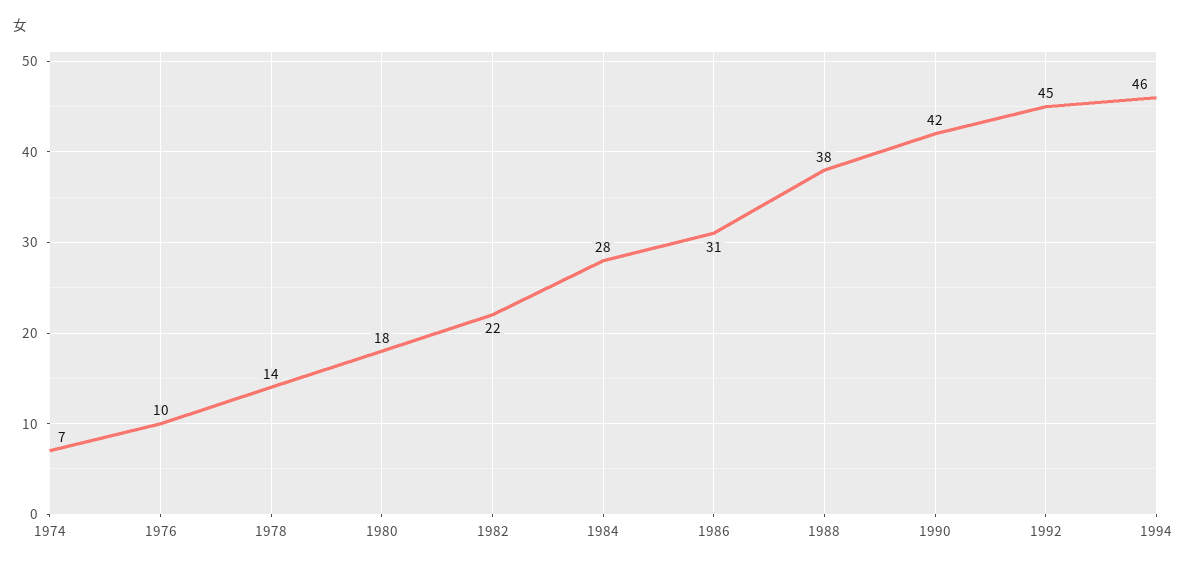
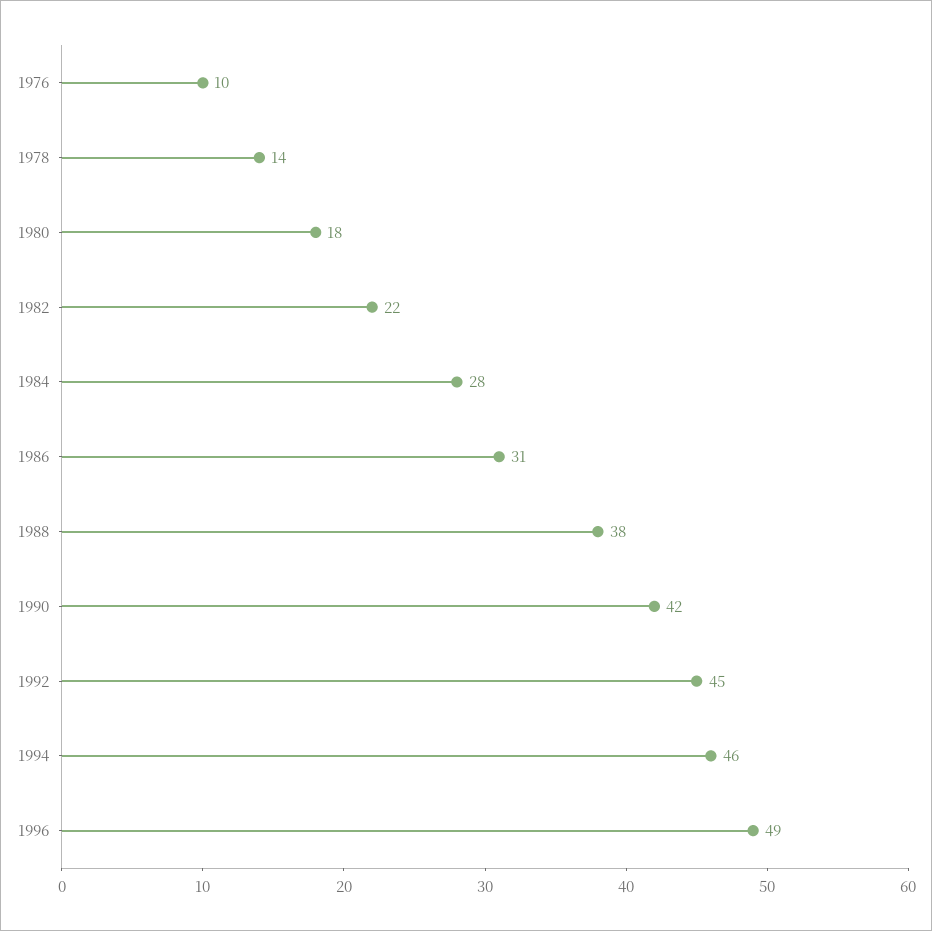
1974: 7 -> none
1996: none -> 49

